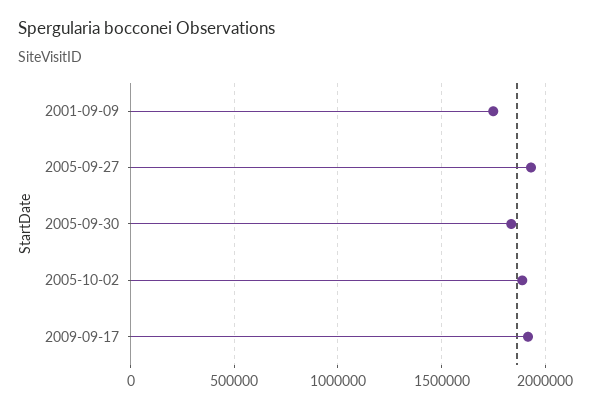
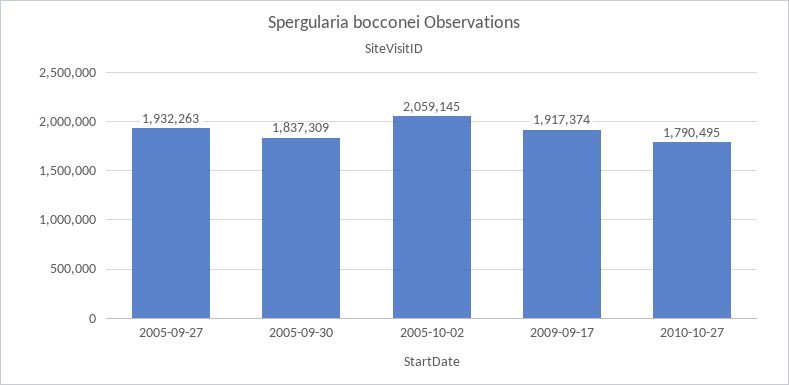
2001-09-09: 1750000 -> none
2005-10-02: 1900000 -> 2059145
2010-10-27: none -> 1790495

